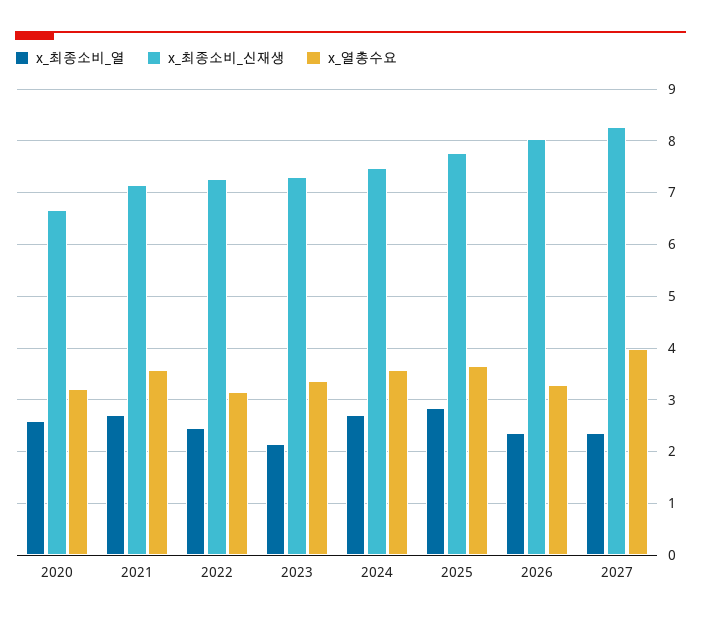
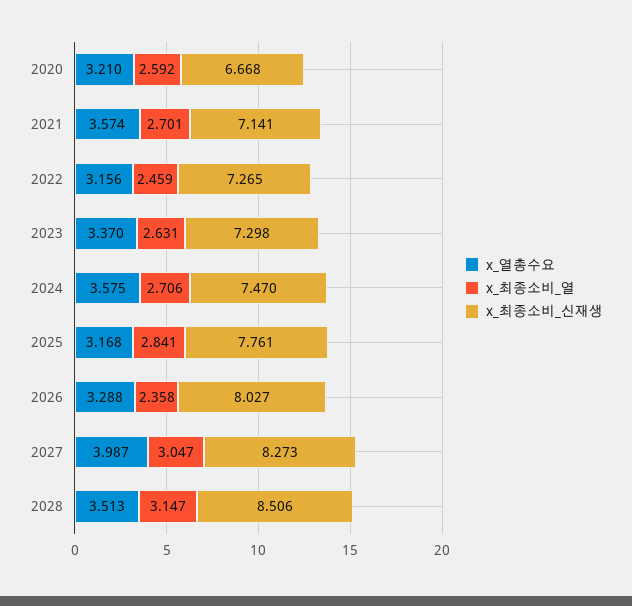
x_최종소비_열, 2023: 2.2 -> 2.631
x_열총수요, 2025: 3.6 -> 3.168
x_최종소비_열, 2027: 2.4 -> 3.047
x_열총수요, 2028: none -> 3.513
x_최종소비_열, 2028: none -> 3.147
x_최종소비_신재생, 2028: none -> 8.506

